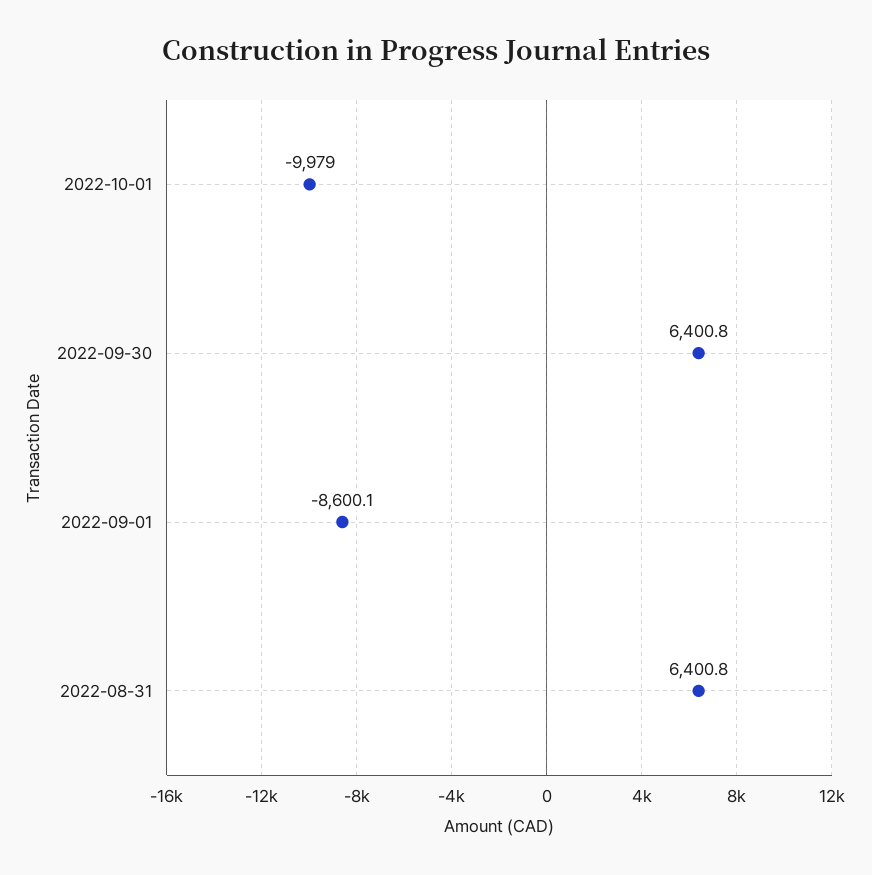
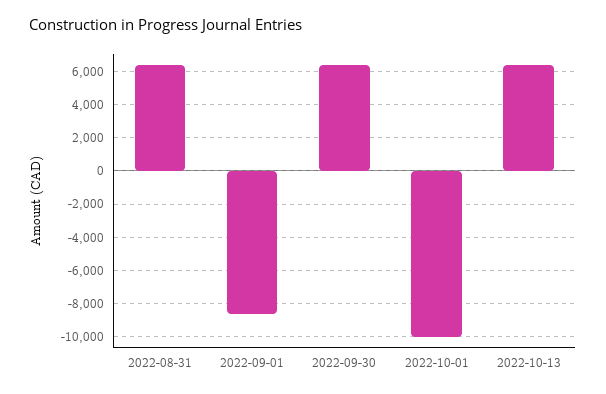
2022-10-13: none -> 6500

